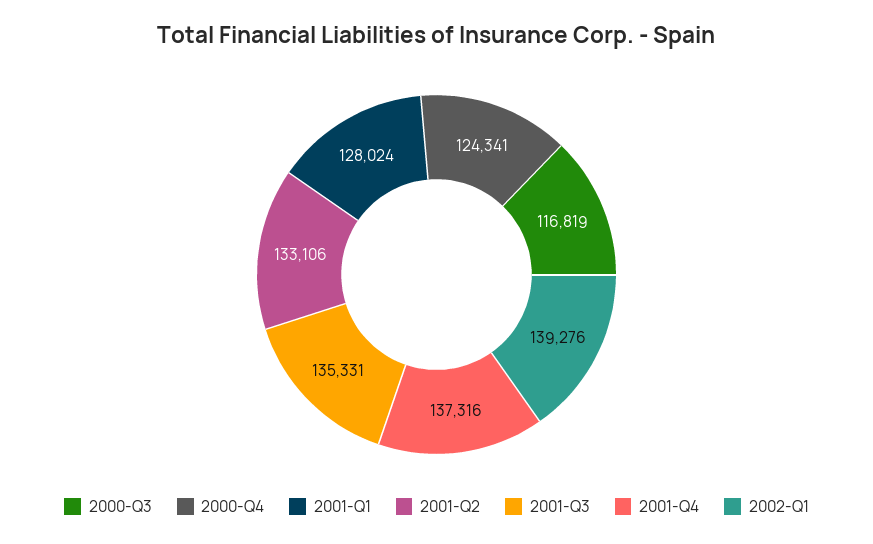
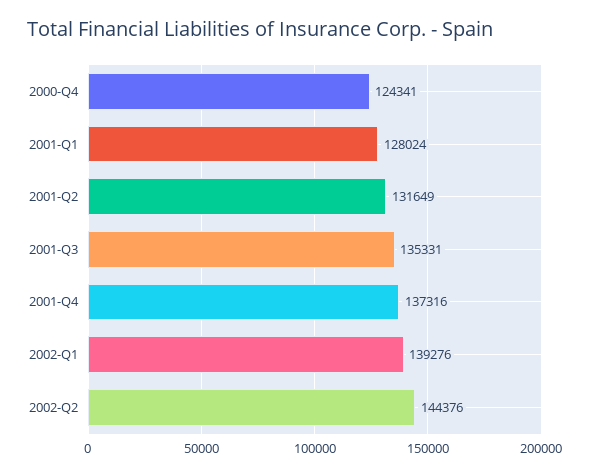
2000-Q3: 116819 -> none
2001-Q2: 133106 -> 131649
2002-Q2: none -> 144376

